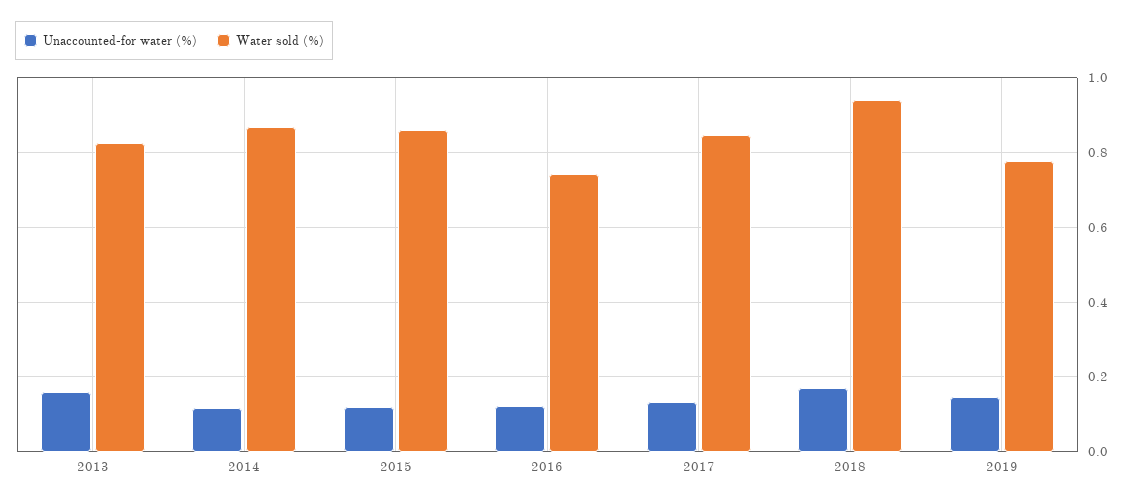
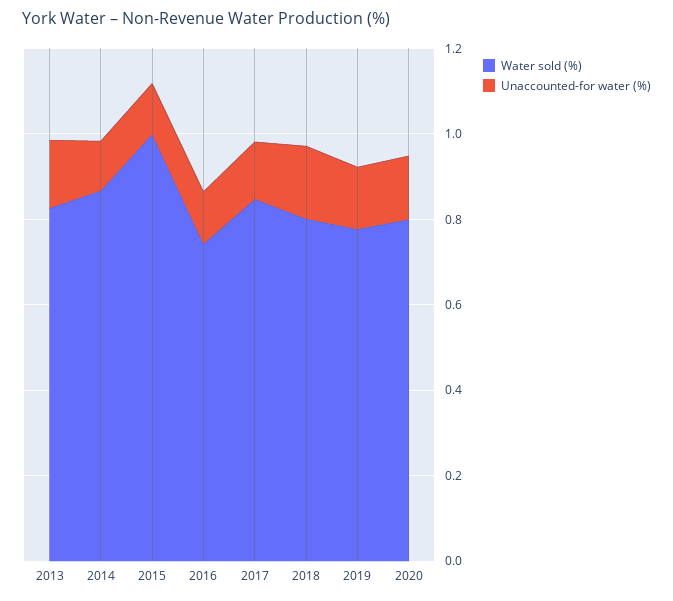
Water sold (%), 2015: 0.86 -> 1
Water sold (%), 2018: 0.94 -> 0.8
Water sold (%), 2020: none -> 0.8
Unaccounted-for water (%), 2020: none -> 0.15

